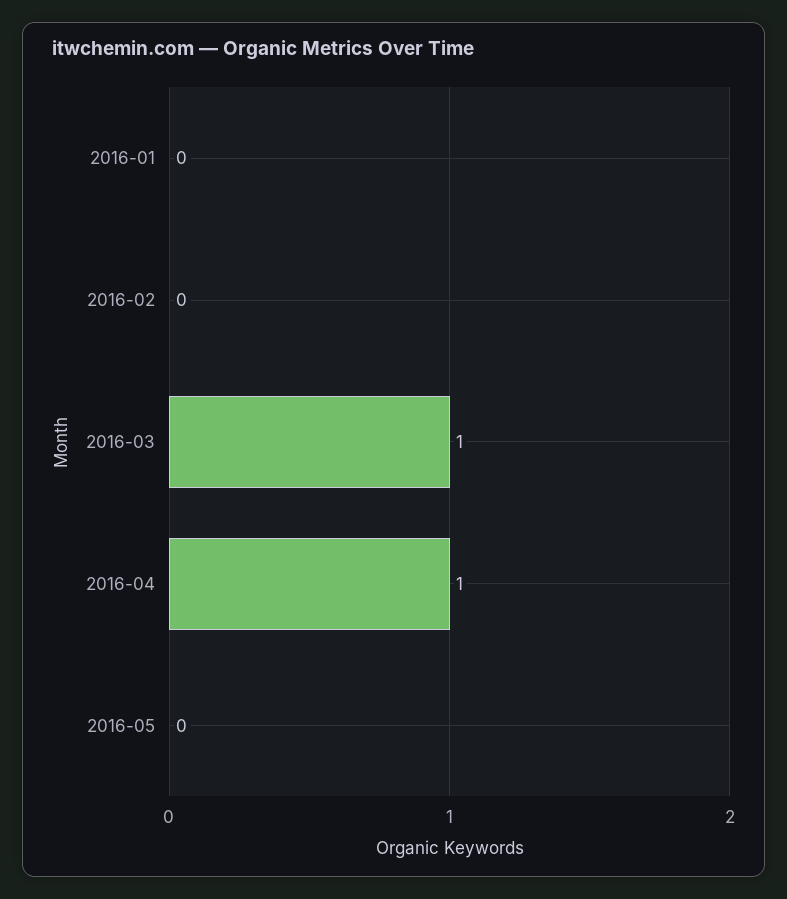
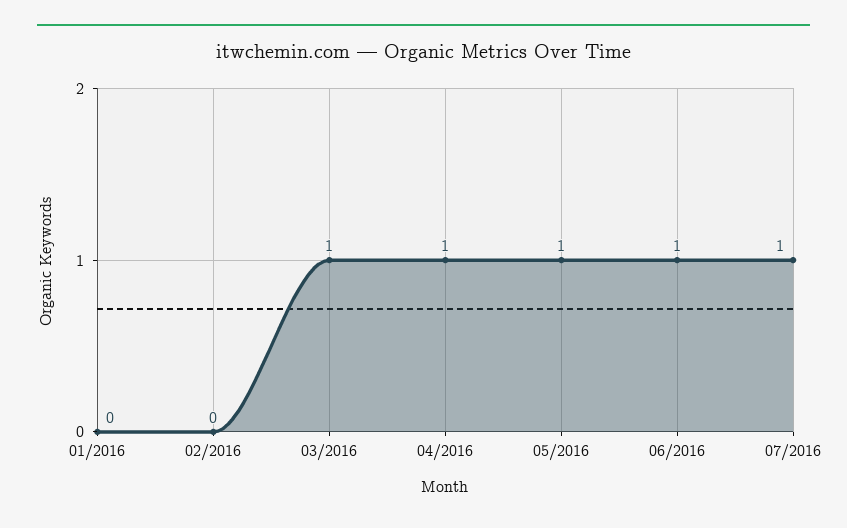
2016-05: 0 -> 1
06/2016: none -> 1
07/2016: none -> 1

